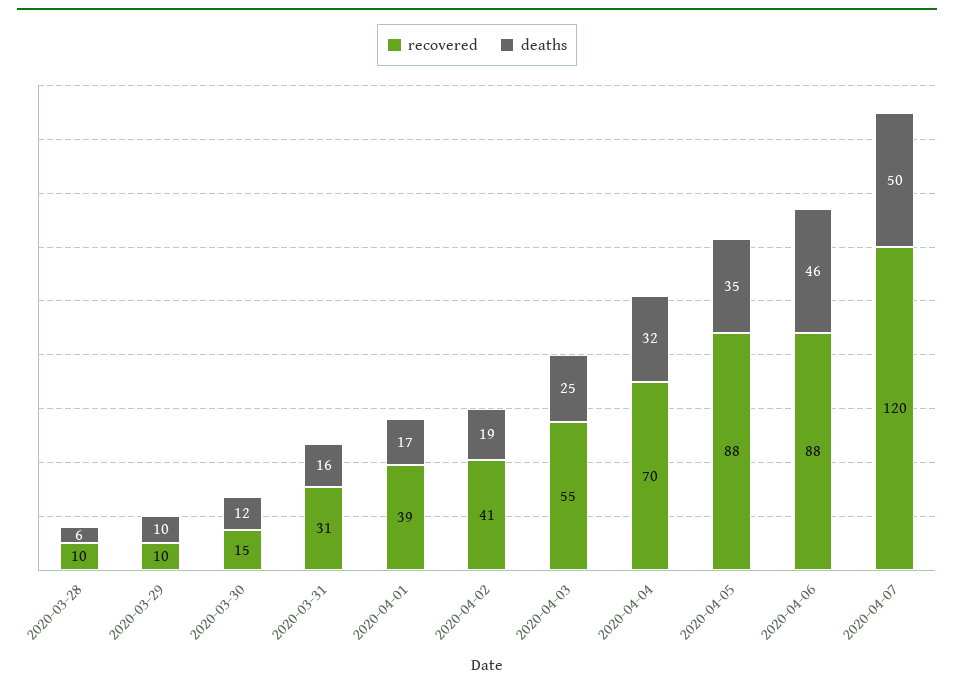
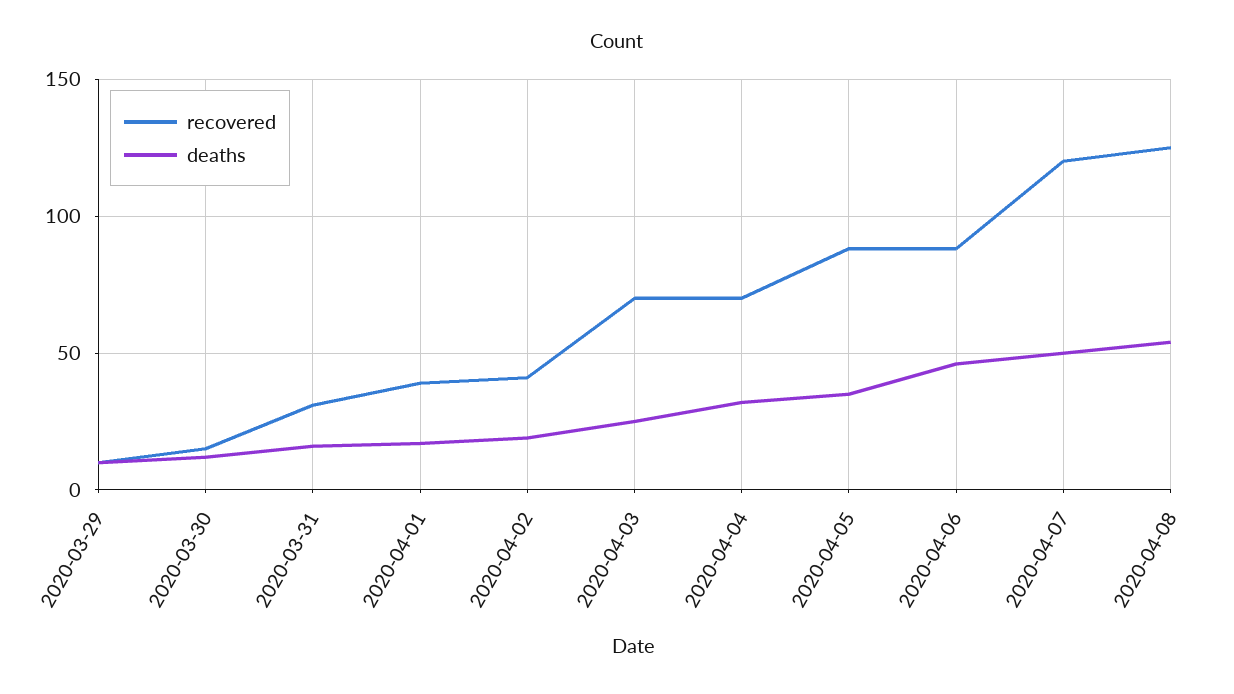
recovered, 2020-03-28: 10 -> none
deaths, 2020-03-28: 6 -> none
recovered, 2020-04-03: 55 -> 70
recovered, 2020-04-08: none -> 125
deaths, 2020-04-08: none -> 55

